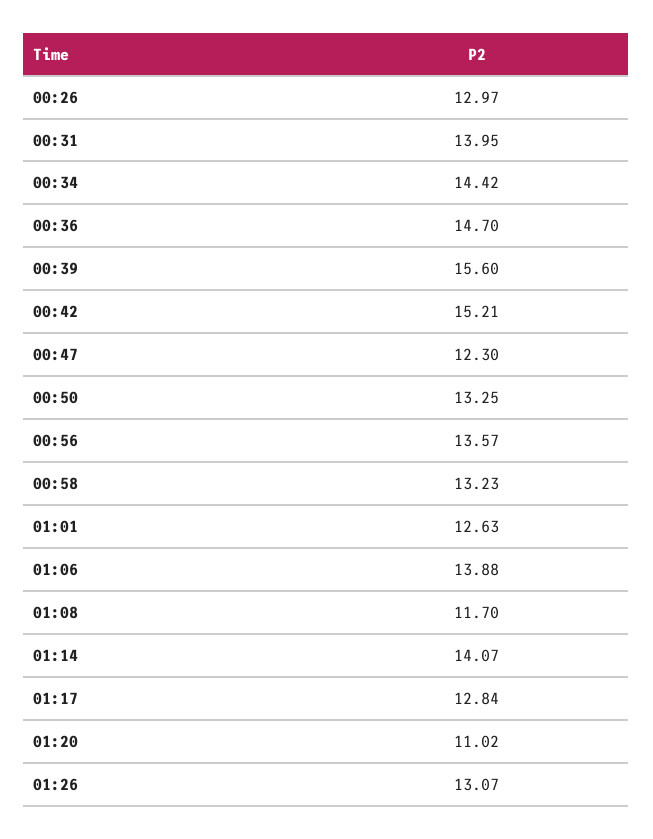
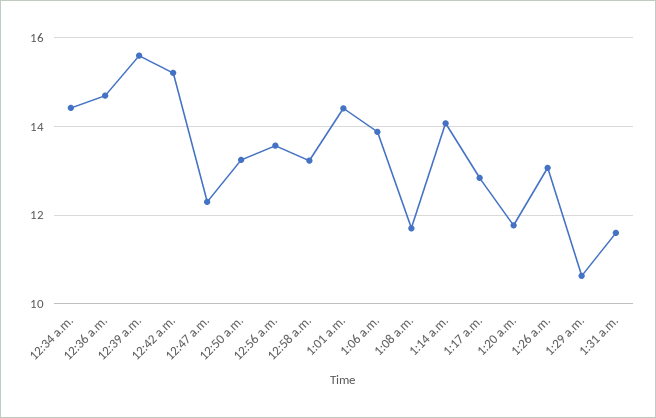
00:26: 12.97 -> none
00:31: 13.95 -> none
01:01: 12.63 -> 14.4
01:20: 11.02 -> 11.8
1:29 a.m.: none -> 10.6
1:31 a.m.: none -> 11.6

